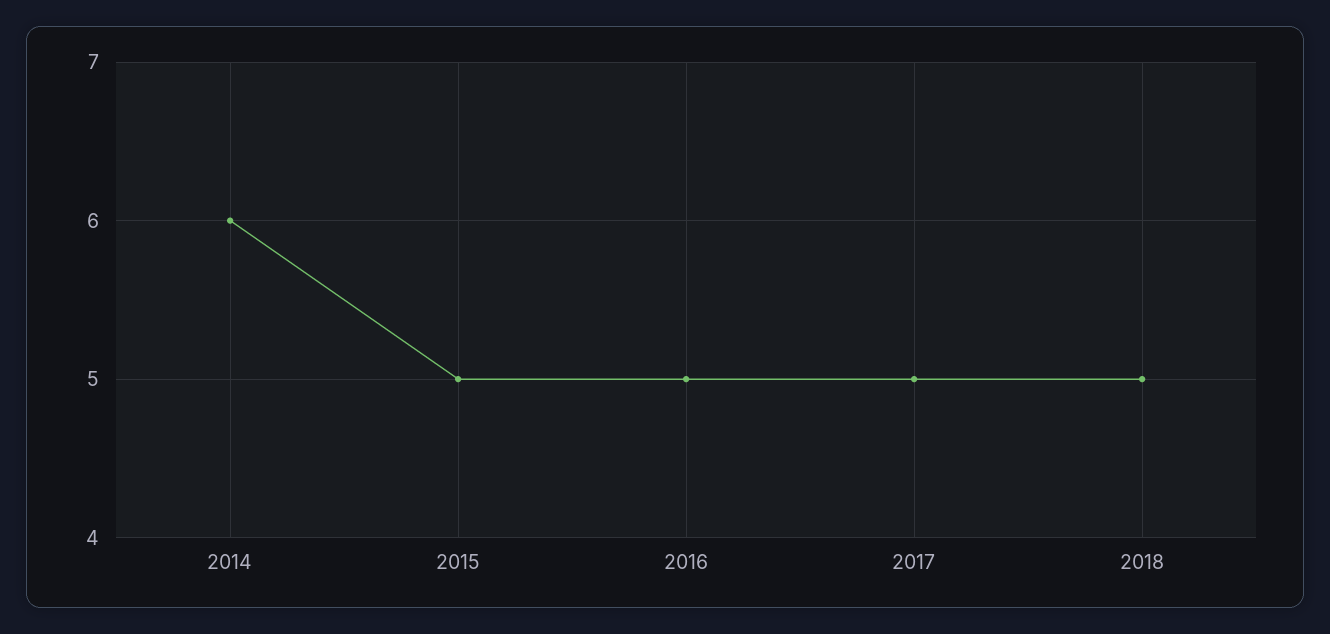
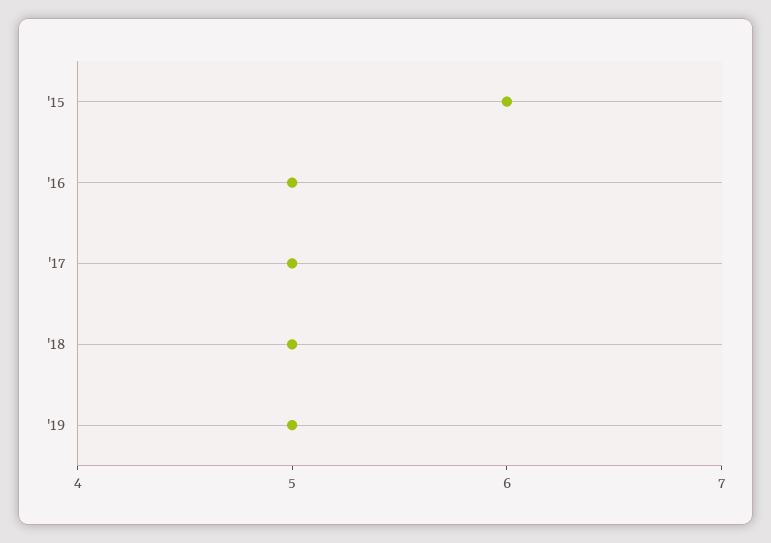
2014: 6 -> none
2015: 5 -> 6
'19: none -> 5

